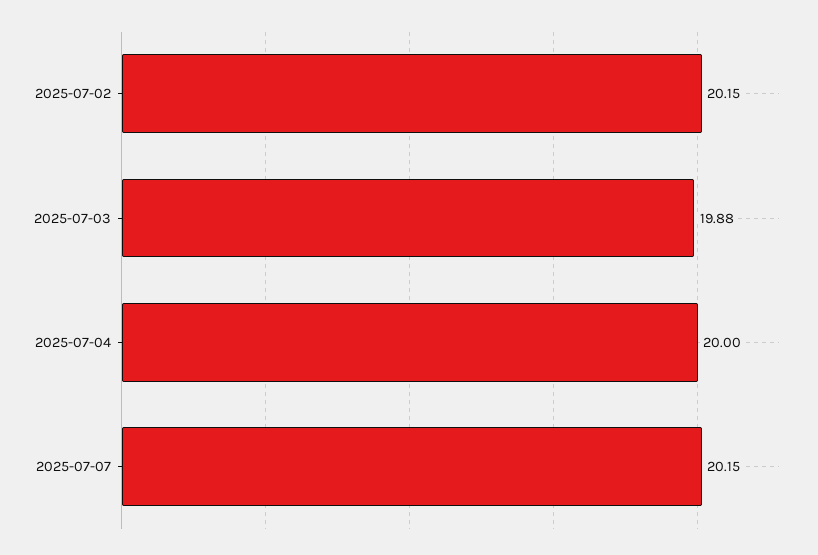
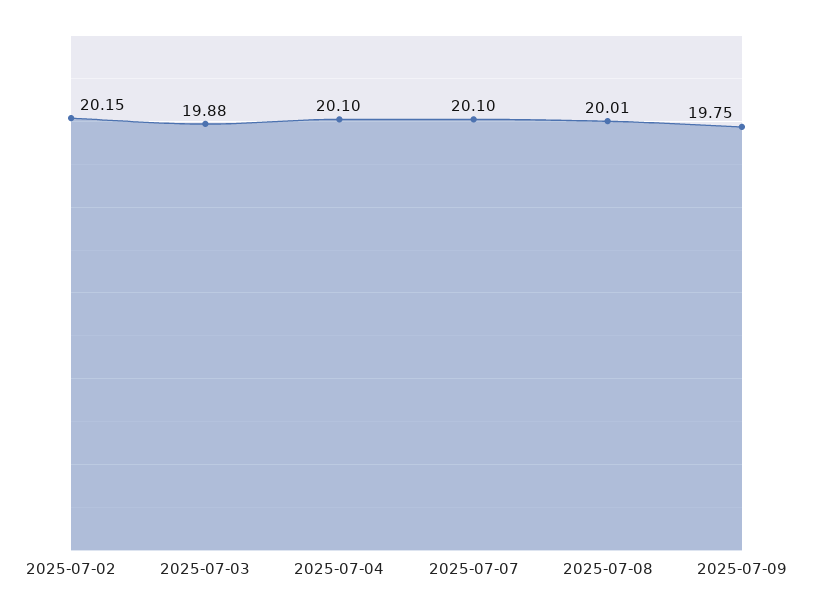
2025-07-04: 20 -> 20.1
2025-07-07: 20.15 -> 20.1
2025-07-08: none -> 20.01
2025-07-09: none -> 19.75

